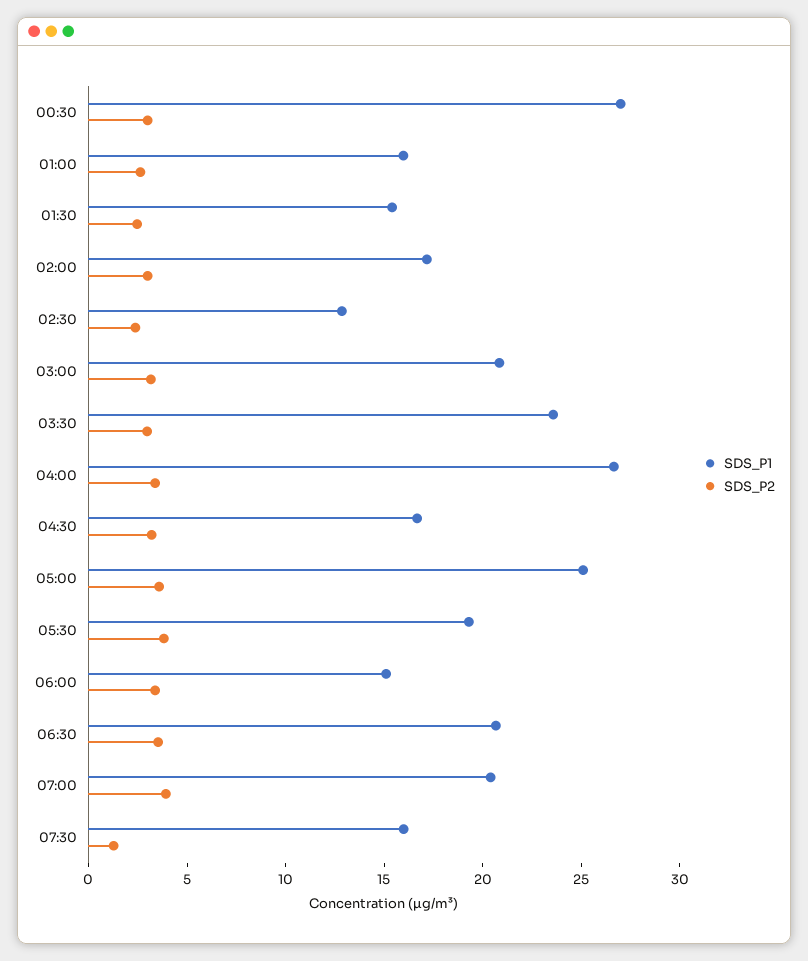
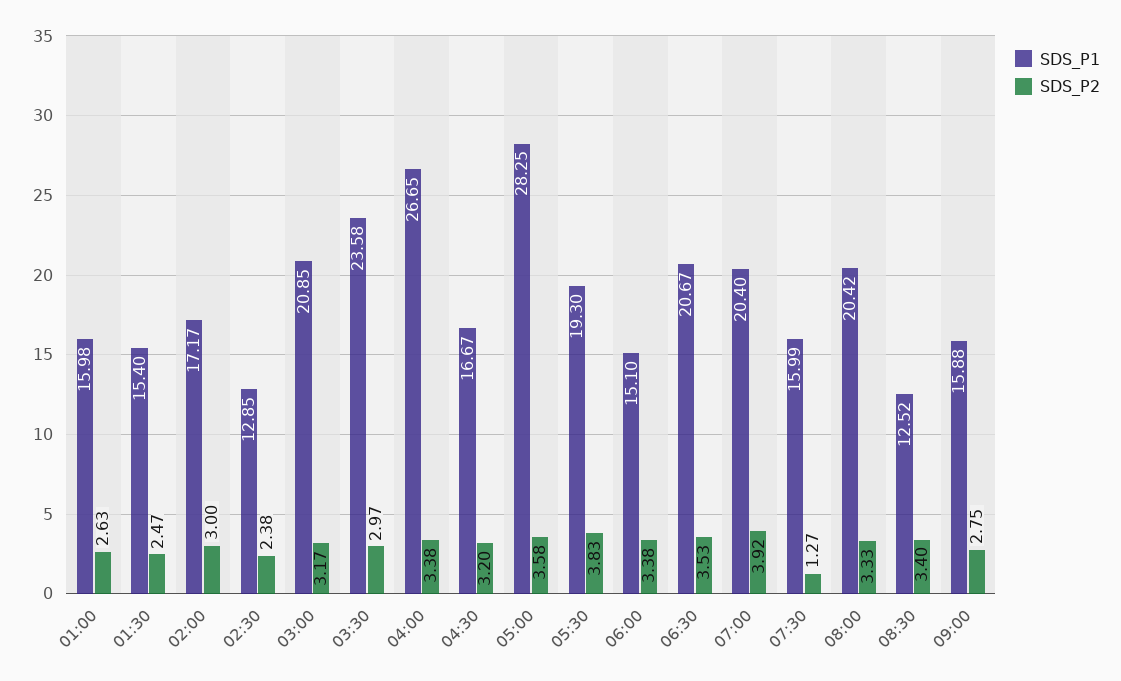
SDS_P1, 00:30: 27 -> none
SDS_P2, 00:30: 3 -> none
SDS_P1, 05:00: 25 -> 28.25
SDS_P1, 08:00: none -> 20.42
SDS_P2, 08:00: none -> 3.33
SDS_P1, 08:30: none -> 12.52
SDS_P2, 08:30: none -> 3.4
SDS_P1, 09:00: none -> 15.88
SDS_P2, 09:00: none -> 2.75

